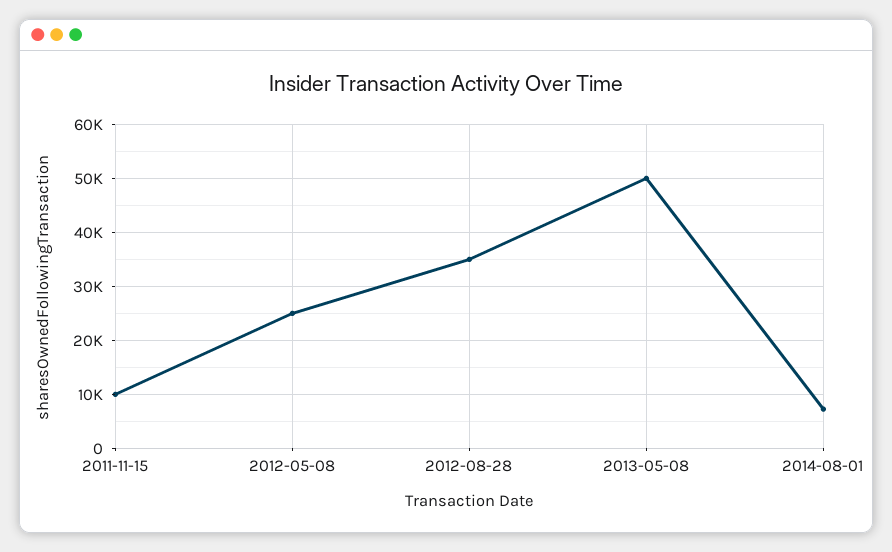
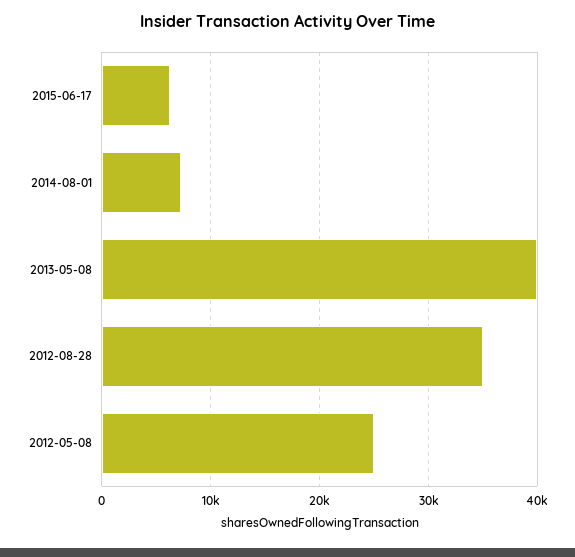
2011-11-15: 10000 -> none
2013-05-08: 50000 -> 40000
2015-06-17: none -> 6000

